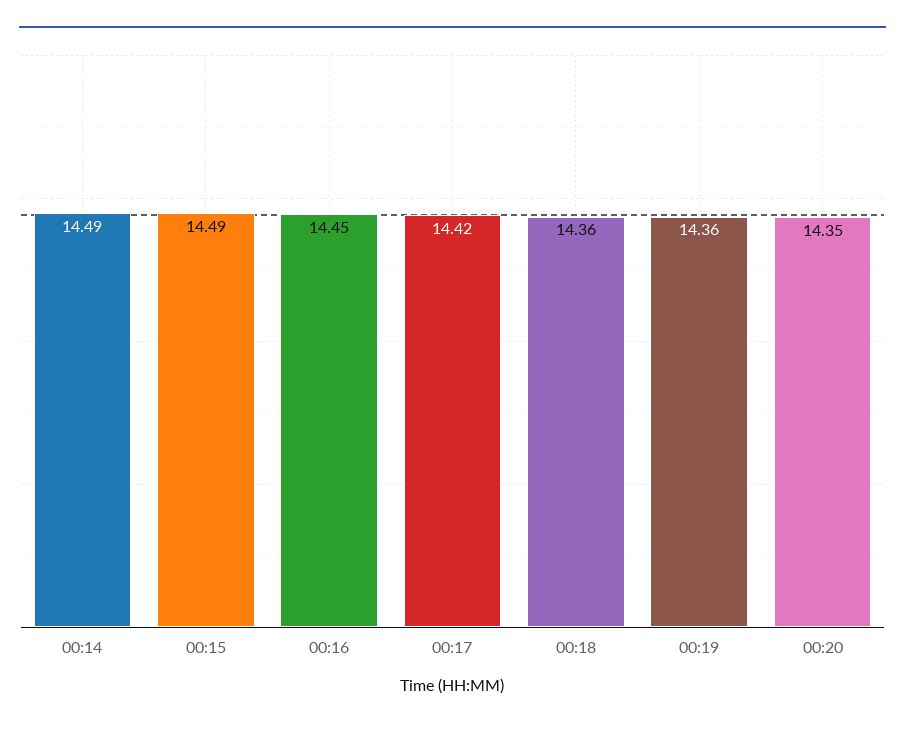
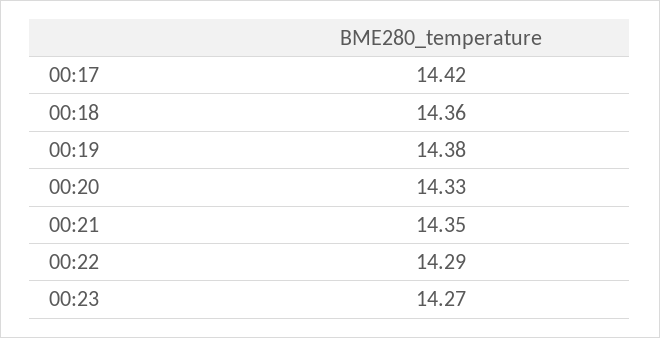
00:14: 14.49 -> none
00:15: 14.49 -> none
00:16: 14.45 -> none
00:19: 14.36 -> 14.38
00:20: 14.35 -> 14.33
00:21: none -> 14.35
00:22: none -> 14.29
00:23: none -> 14.27

